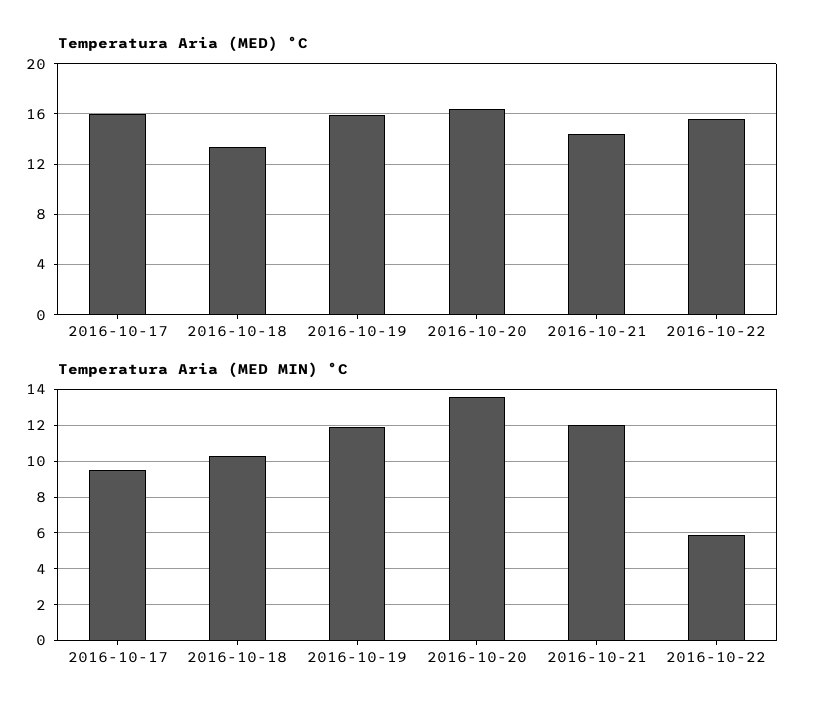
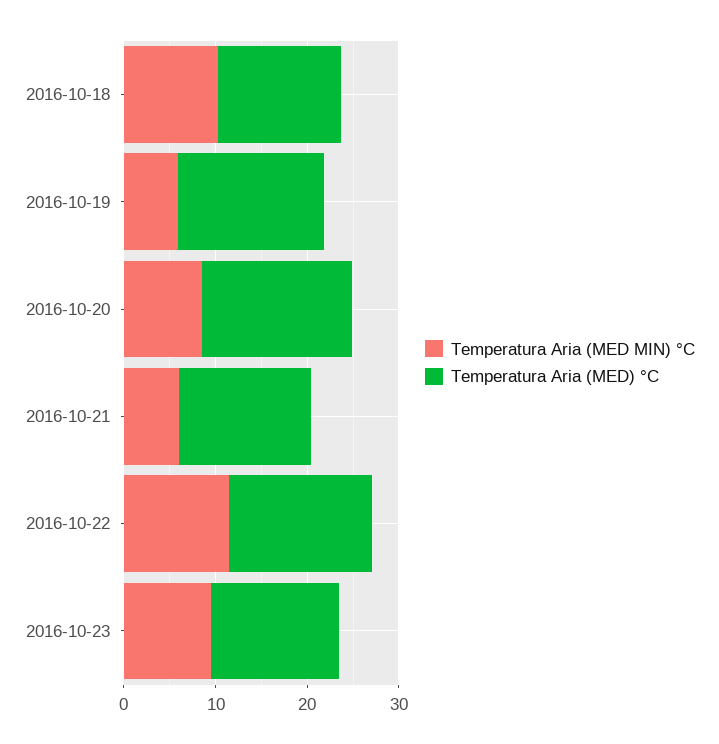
Temperatura Aria (MED) °C, 2016-10-17: 16 -> none
Temperatura Aria (MED MIN) °C, 2016-10-17: 9.5 -> none
Temperatura Aria (MED MIN) °C, 2016-10-19: 12 -> 6
Temperatura Aria (MED MIN) °C, 2016-10-20: 13.5 -> 8
Temperatura Aria (MED MIN) °C, 2016-10-21: 12 -> 6
Temperatura Aria (MED MIN) °C, 2016-10-22: 6 -> 12
Temperatura Aria (MED MIN) °C, 2016-10-23: none -> 10
Temperatura Aria (MED) °C, 2016-10-23: none -> 14

